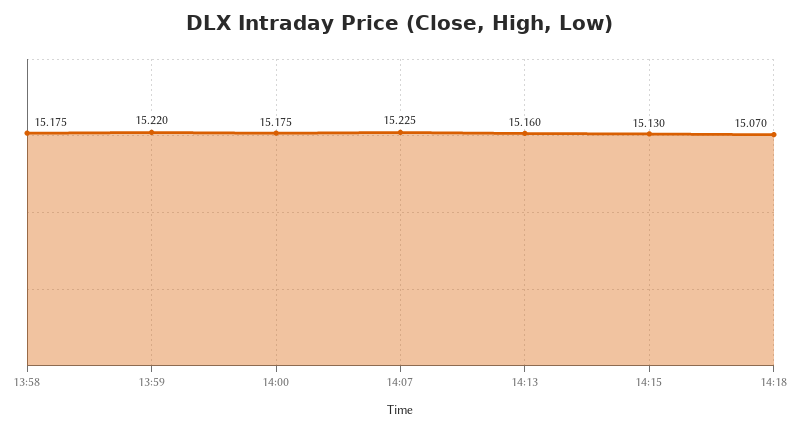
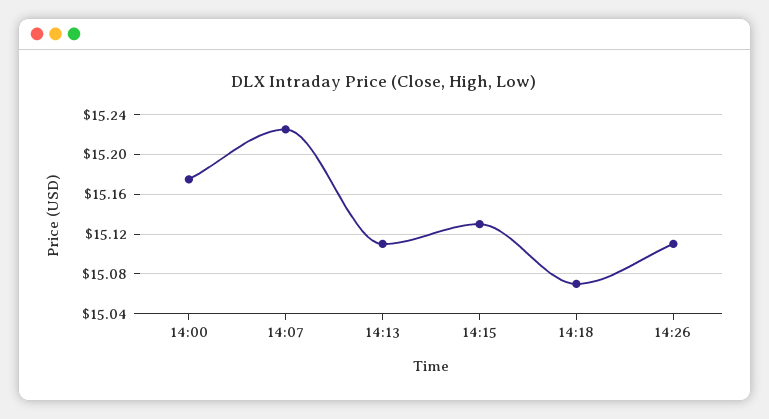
13:58: 15.175 -> none
13:59: 15.22 -> none
14:13: 15.16 -> 15.11
14:26: none -> 15.11

